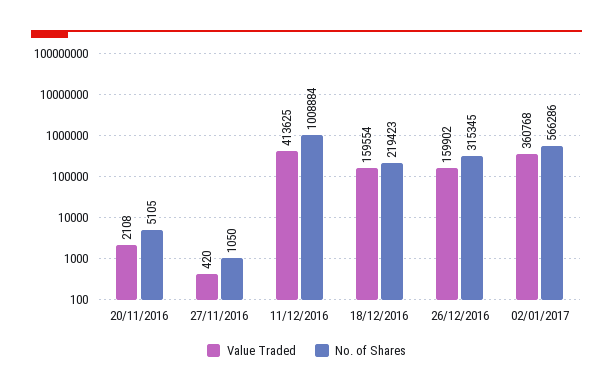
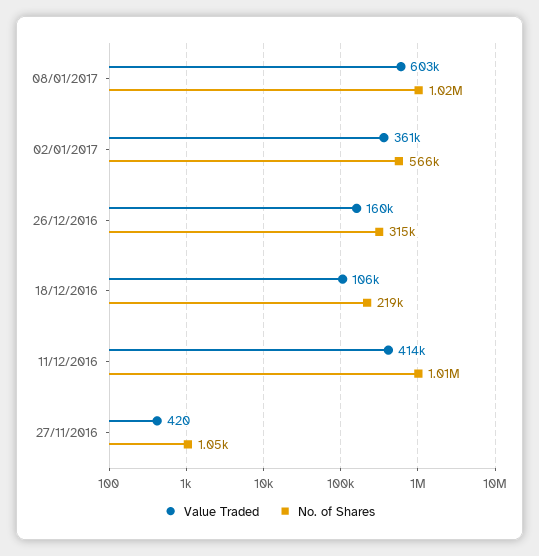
Value Traded, 20/11/2016: 2108 -> none
No. of Shares, 20/11/2016: 5105 -> none
Value Traded, 18/12/2016: 159554 -> 106000
Value Traded, 08/01/2017: none -> 603000
No. of Shares, 08/01/2017: none -> 1020000

